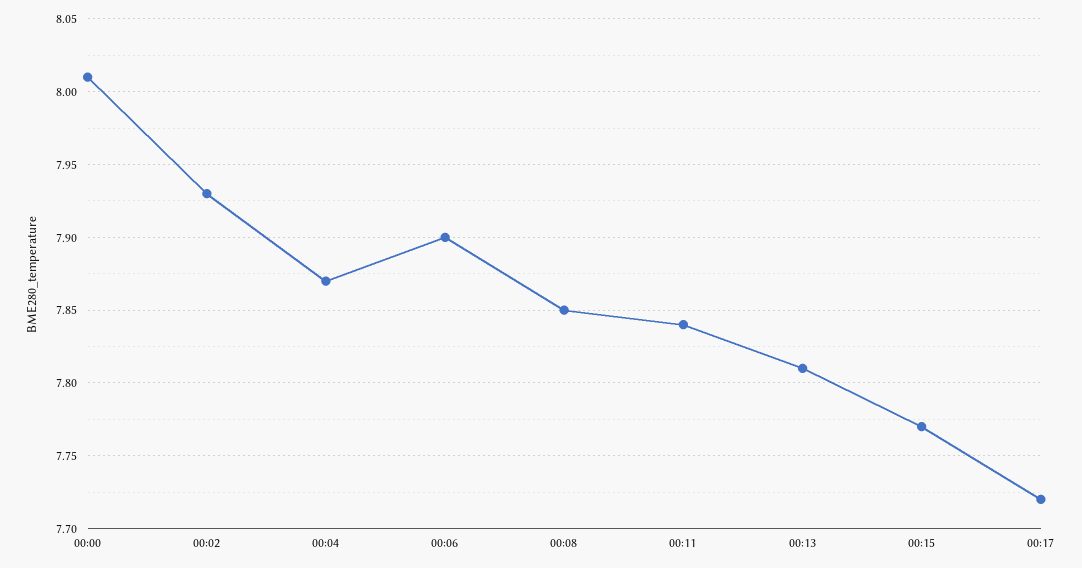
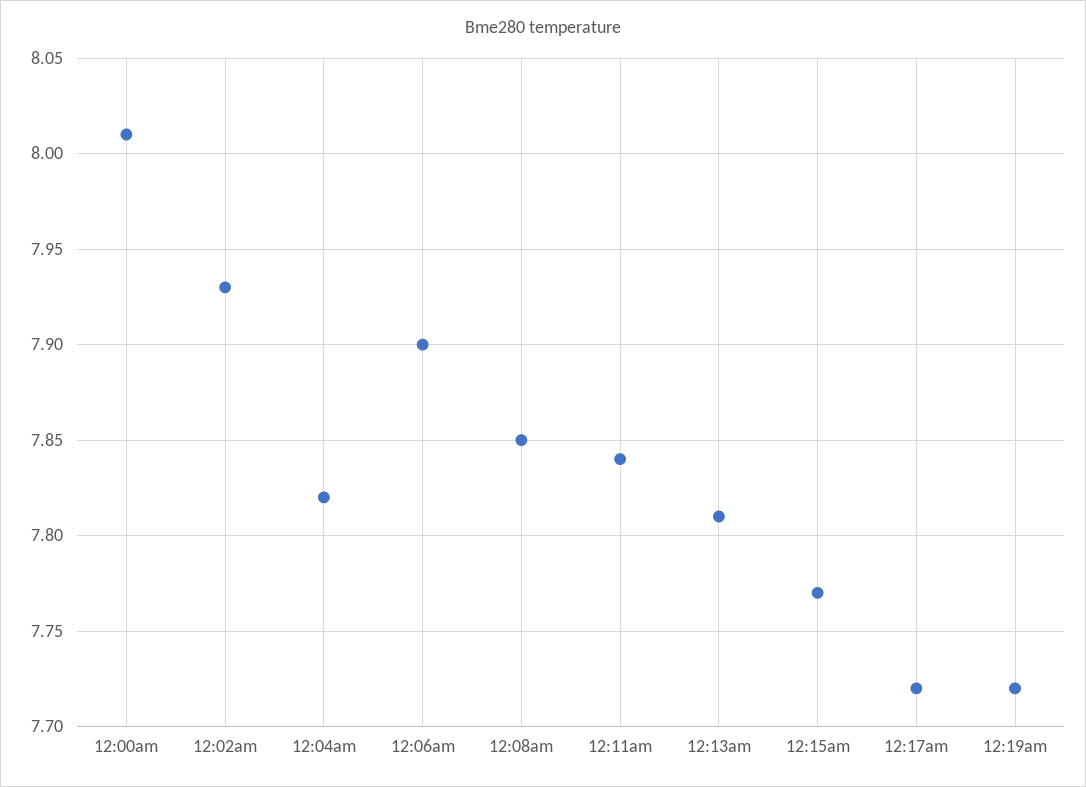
00:04: 7.87 -> 7.82
12:19am: none -> 7.72

